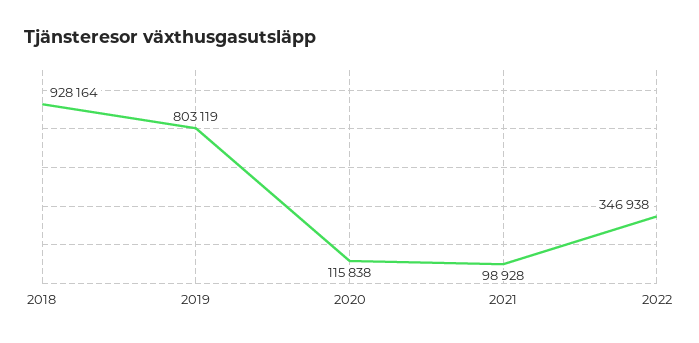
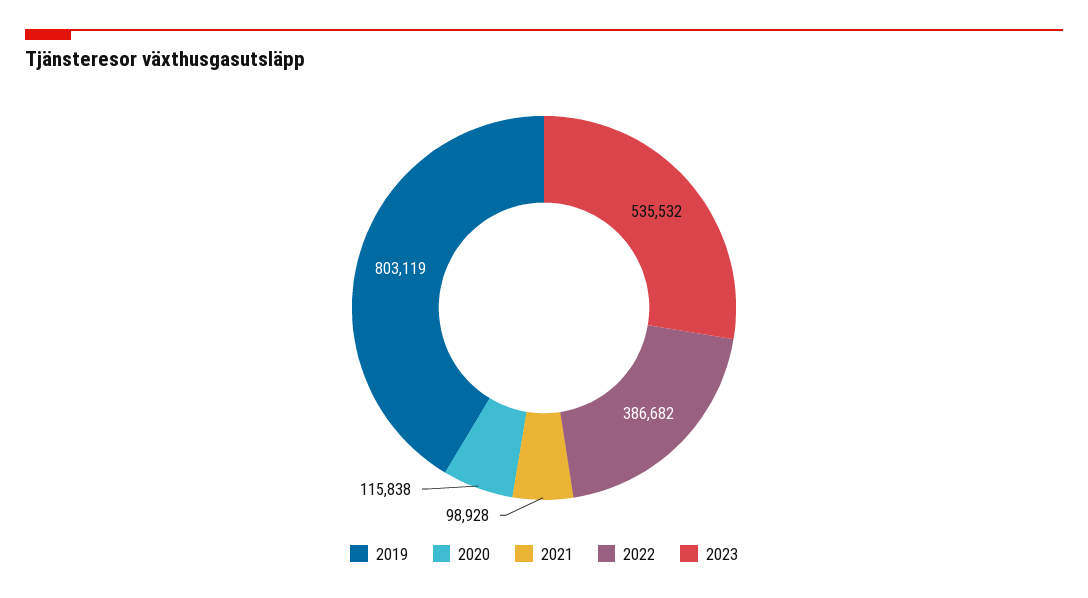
2018: 928164 -> none
2022: 346938 -> 386682
2023: none -> 535532

